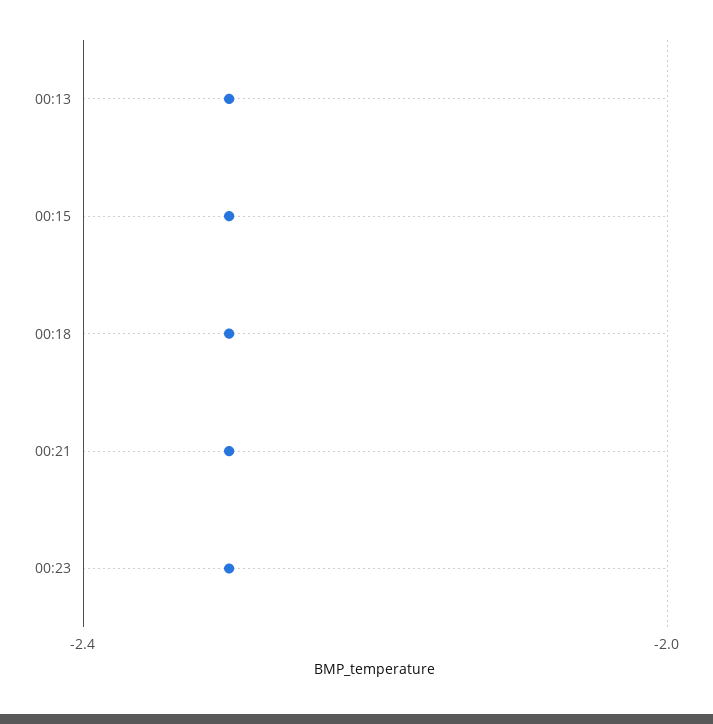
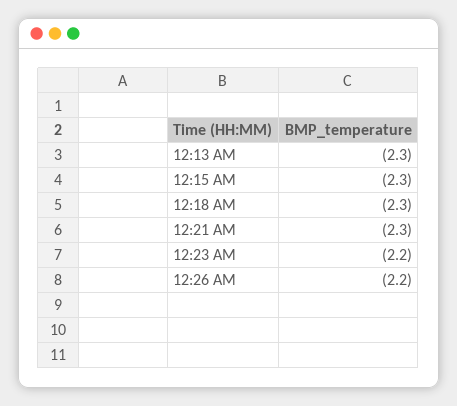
00:23: -2.3 -> -2.2
12:26 AM: none -> -2.2

